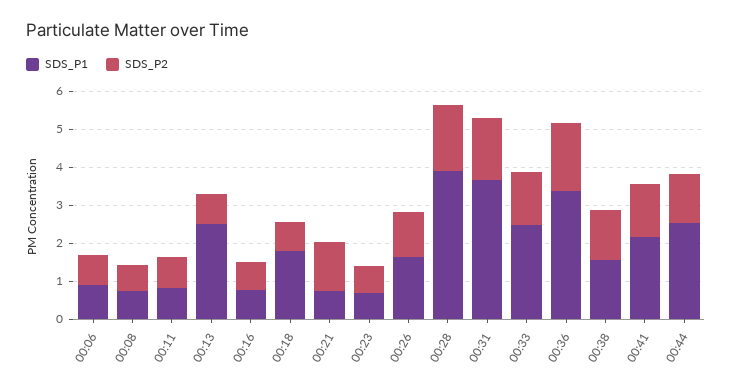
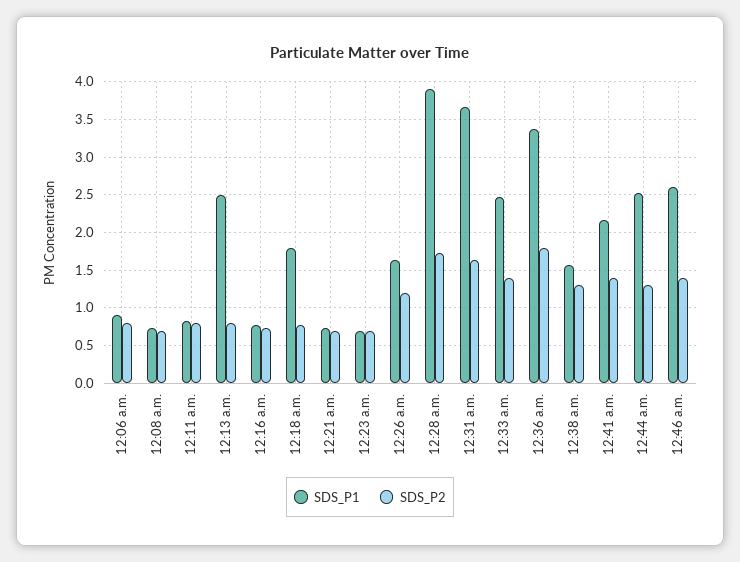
SDS_P2, 00:21: 1.25 -> 0.7
SDS_P1, 12:46 a.m.: none -> 2.6
SDS_P2, 12:46 a.m.: none -> 1.4

